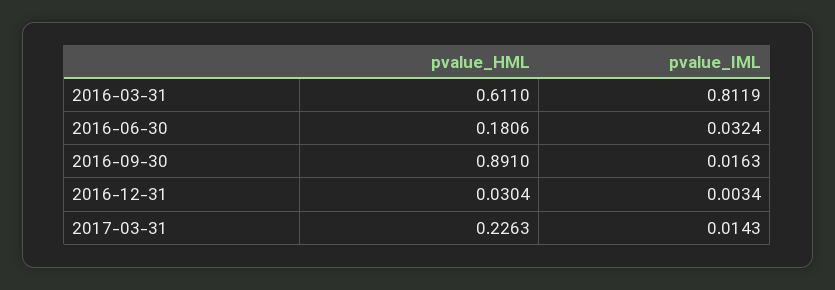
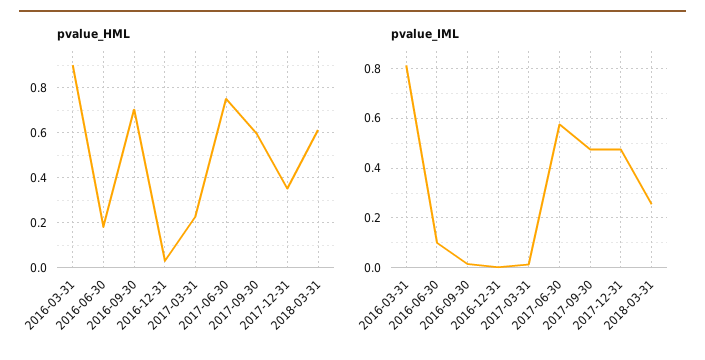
pvalue_HML, 2016-03-31: 0.611 -> 0.9
pvalue_IML, 2016-06-30: 0.0324 -> 0.1
pvalue_HML, 2016-09-30: 0.891 -> 0.7
pvalue_HML, 2017-06-30: none -> 0.75
pvalue_HML, 2017-09-30: none -> 0.6
pvalue_HML, 2017-12-31: none -> 0.35
pvalue_HML, 2018-03-31: none -> 0.6
pvalue_IML, 2017-06-30: none -> 0.575
pvalue_IML, 2017-09-30: none -> 0.475
pvalue_IML, 2017-12-31: none -> 0.475
pvalue_IML, 2018-03-31: none -> 0.25

